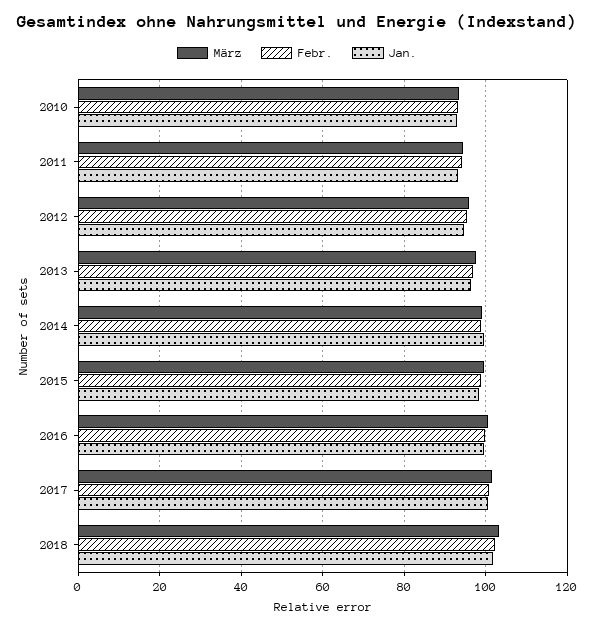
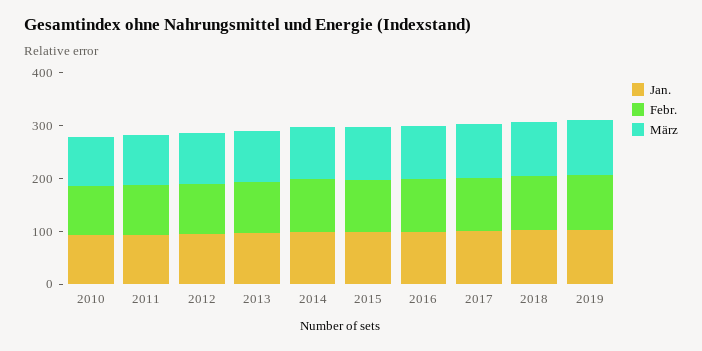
Jan., 2019: none -> 100
Febr., 2019: none -> 100
März, 2019: none -> 100

